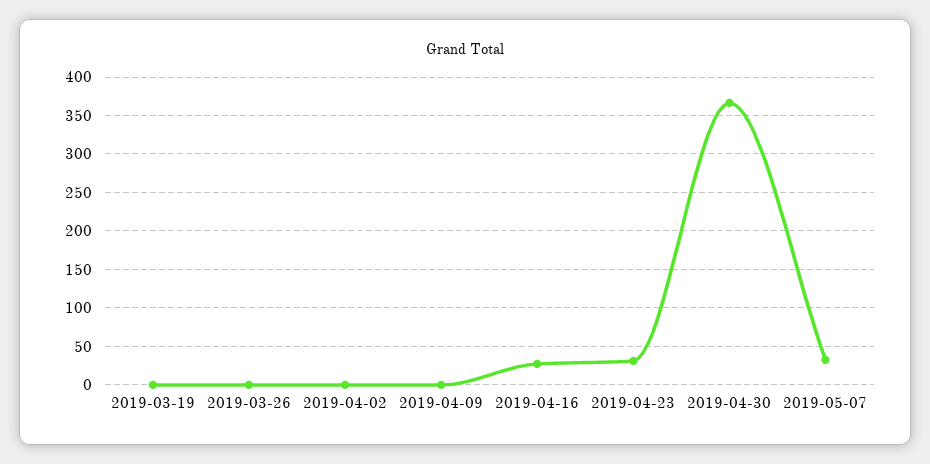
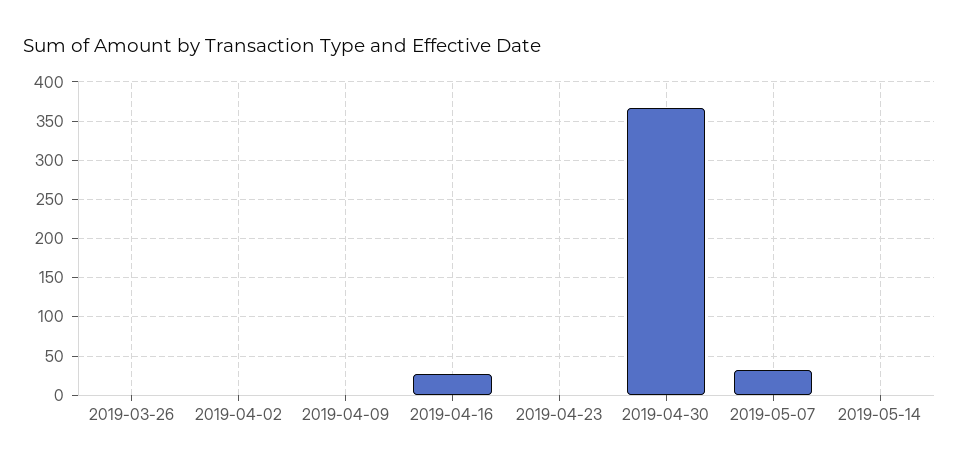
2019-03-19: 0 -> none
2019-04-23: 30 -> 0
2019-05-14: none -> 0

